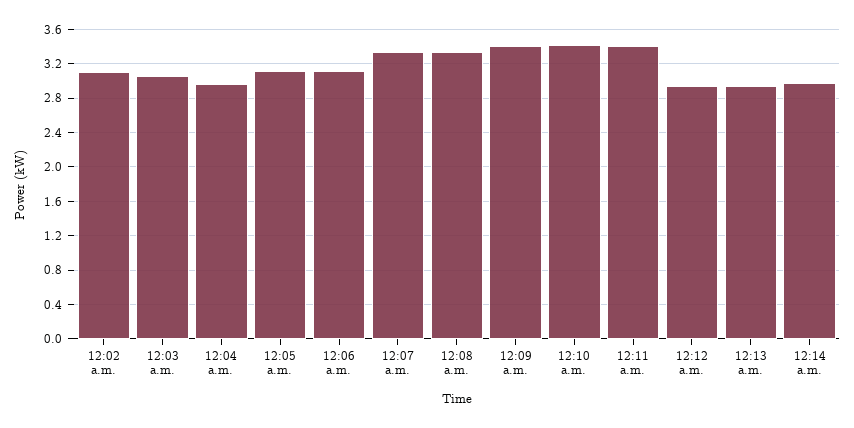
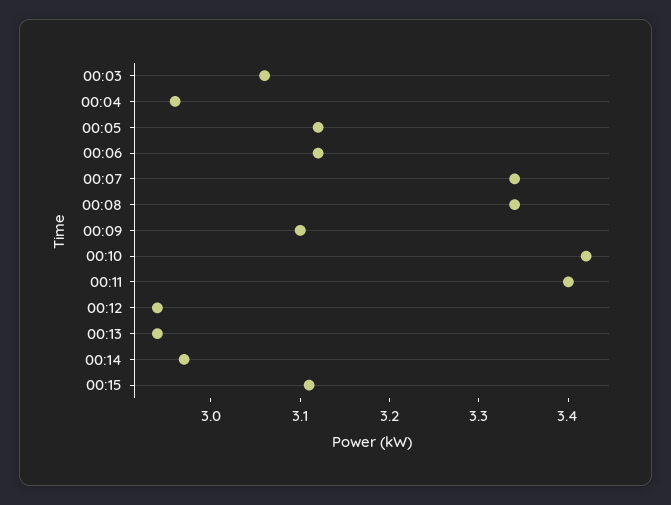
12:02 a.m.: 3.1 -> none
12:09 a.m.: 3.4 -> 3.1
00:15: none -> 3.11

